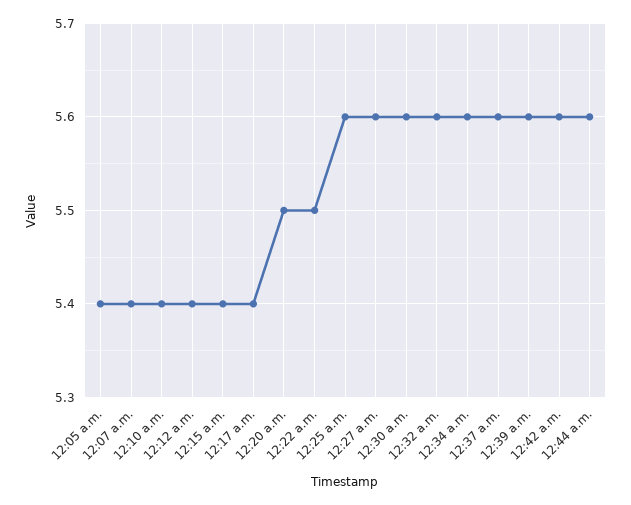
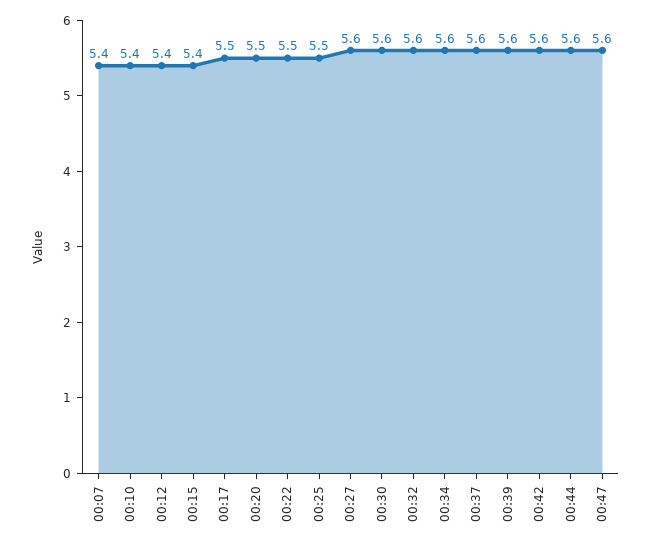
12:05 a.m.: 5.4 -> none
12:17 a.m.: 5.4 -> 5.5
12:25 a.m.: 5.6 -> 5.5
00:47: none -> 5.6

